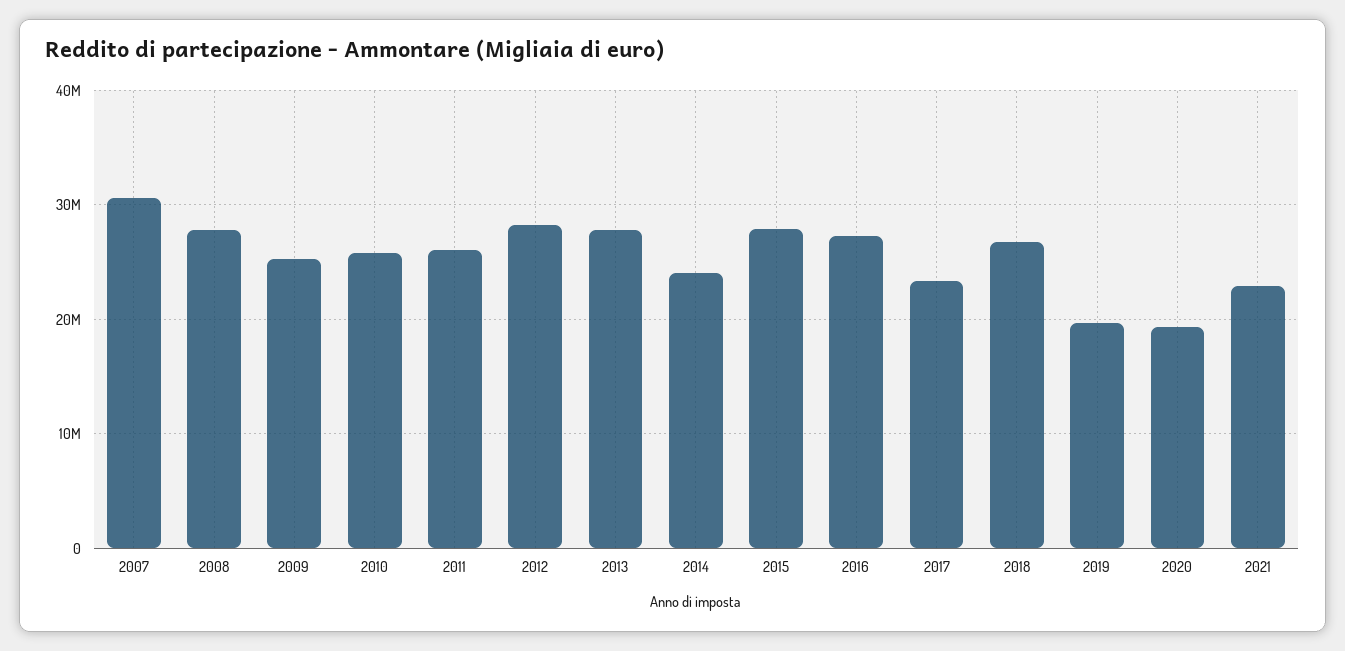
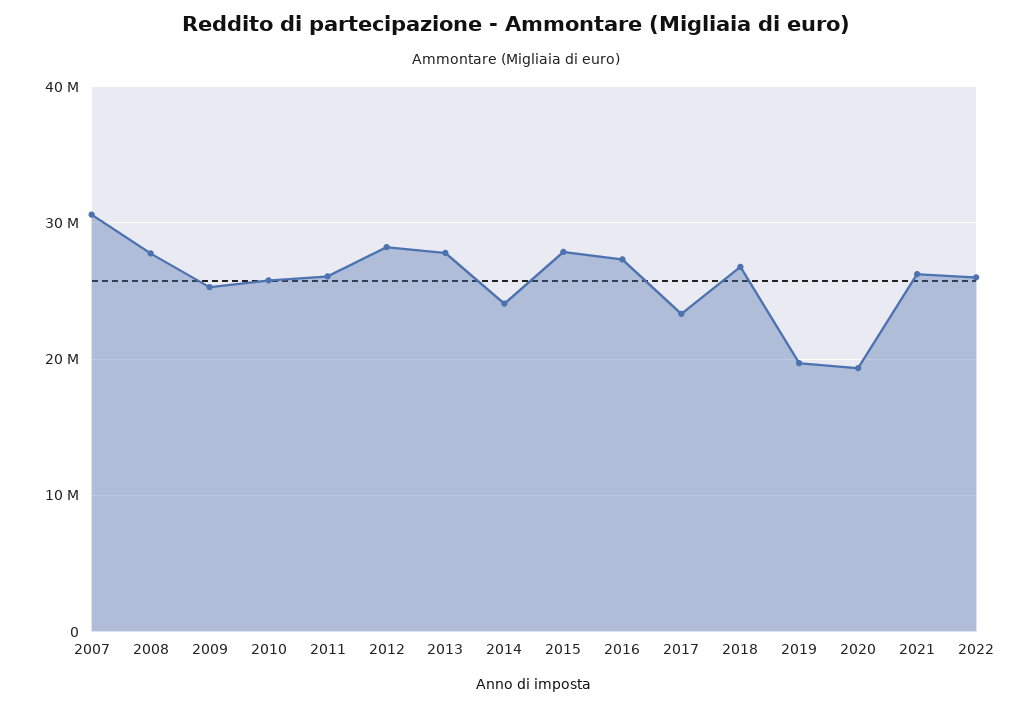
2021: 23000000 -> 26000000
2022: none -> 26000000

